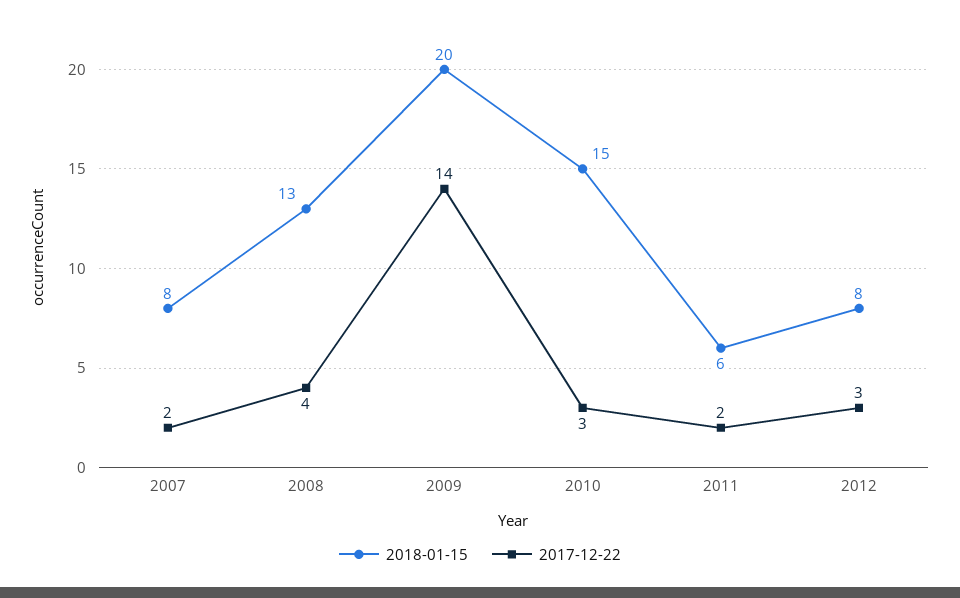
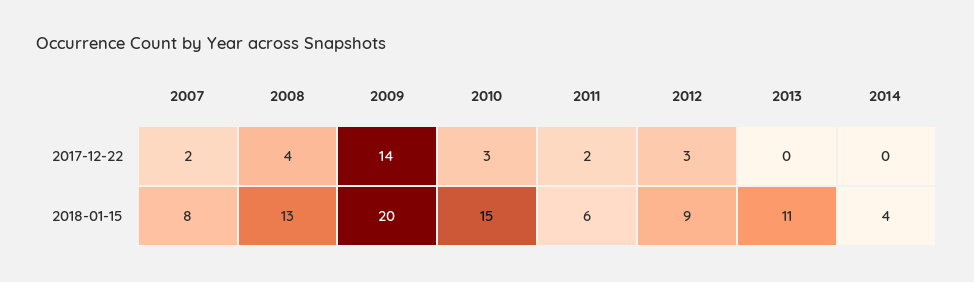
2018-01-15, 2012: 8 -> 9
2017-12-22, 2013: none -> 0
2017-12-22, 2014: none -> 0
2018-01-15, 2013: none -> 11
2018-01-15, 2014: none -> 4

